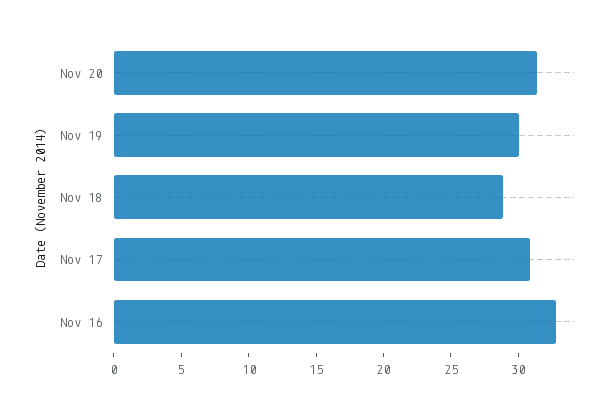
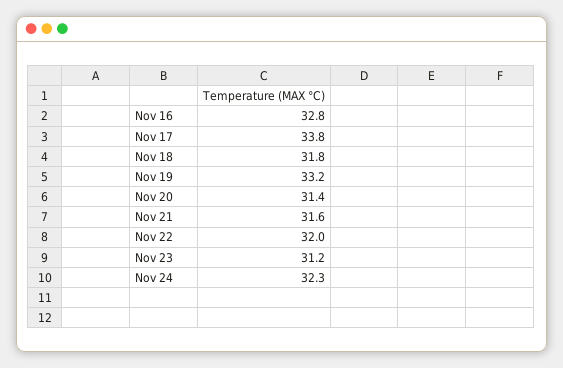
Nov 19: 30 -> 33.2
Nov 18: 29 -> 31.8
Nov 17: 31 -> 33.8
Nov 21: none -> 31.6
Nov 22: none -> 32
Nov 23: none -> 31.2
Nov 24: none -> 32.3

